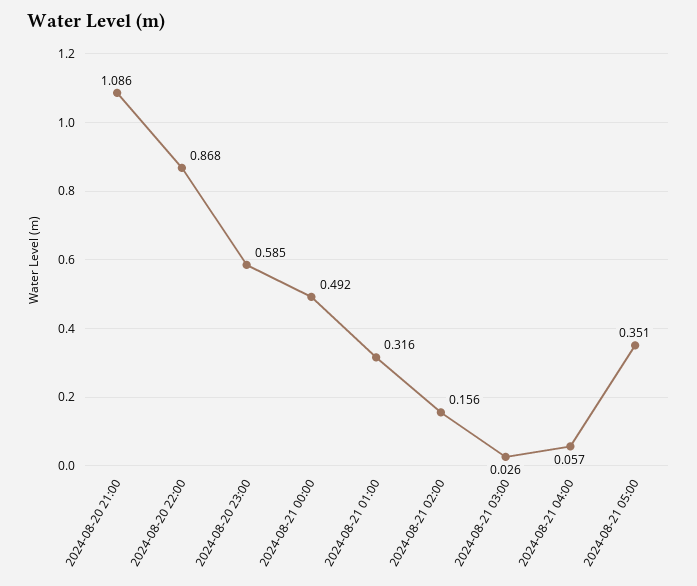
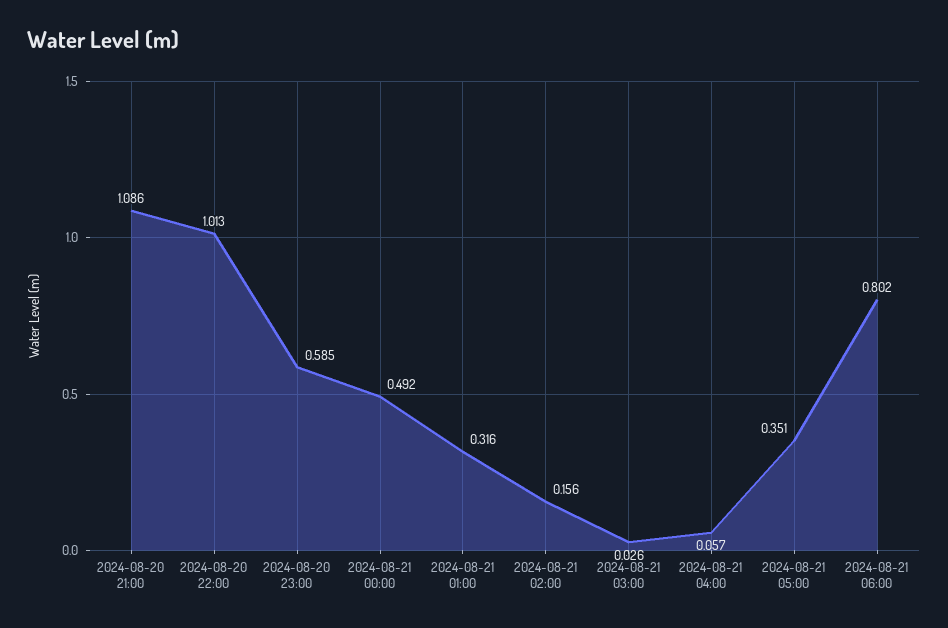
2024-08-20 22:00: 0.868 -> 1.013
2024-08-21 06:00: none -> 0.802

